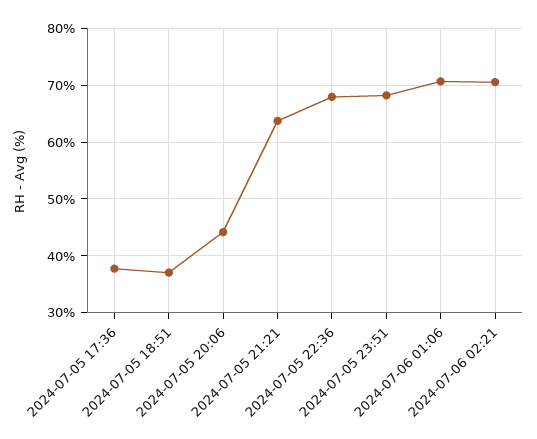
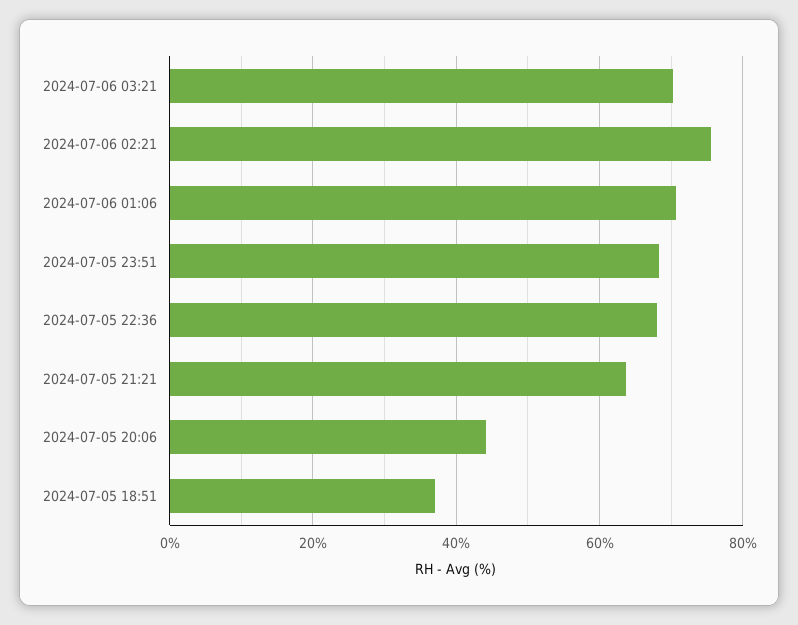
2024-07-05 17:36: 38 -> none
2024-07-06 02:21: 70 -> 76
2024-07-06 03:21: none -> 70

